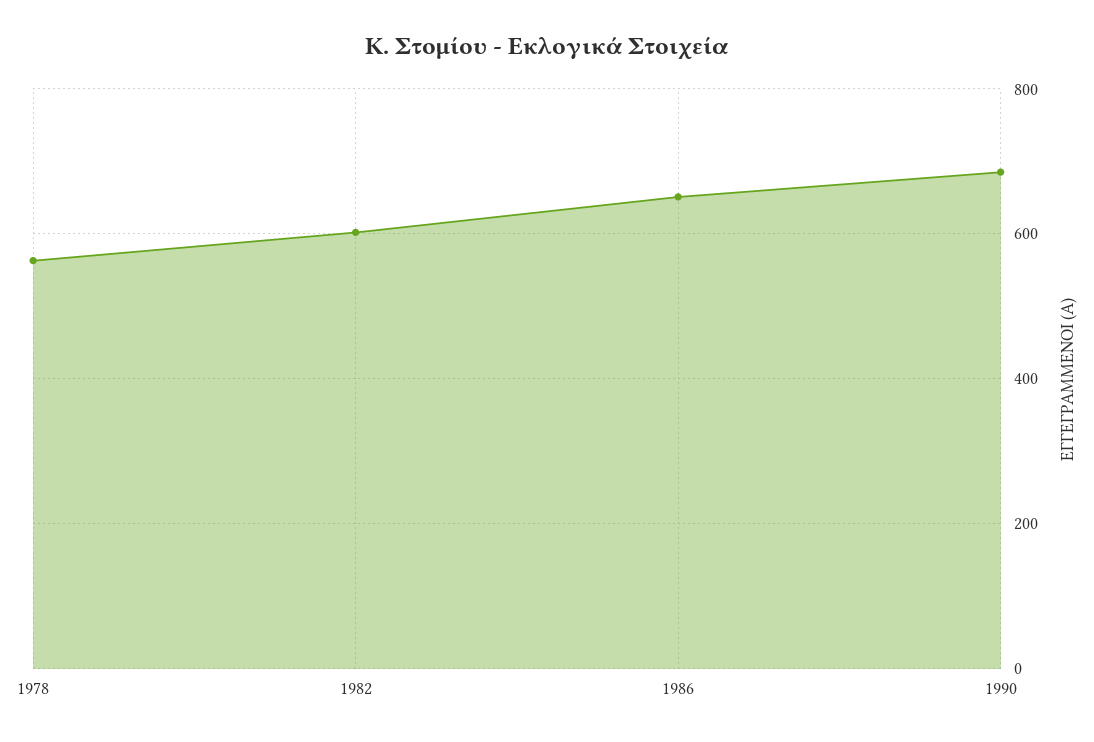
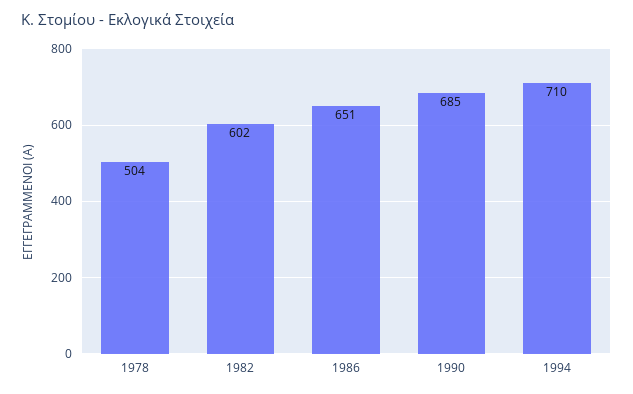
1978: 560 -> 504
1994: none -> 710

